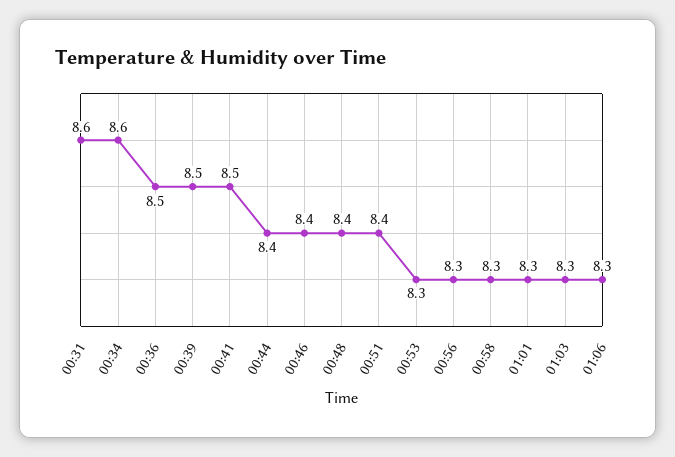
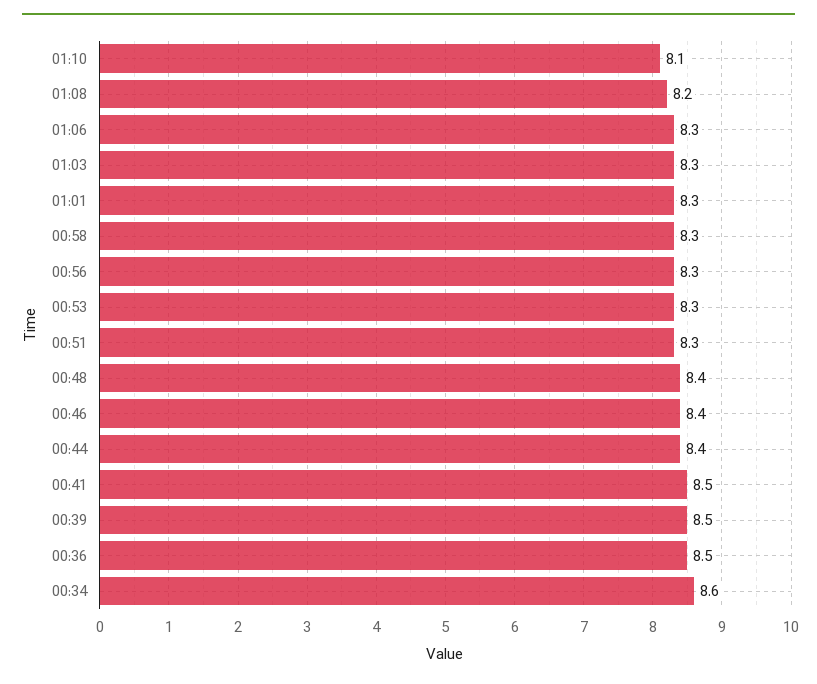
00:31: 8.6 -> none
00:51: 8.4 -> 8.3
01:10: none -> 8.1
01:08: none -> 8.2

